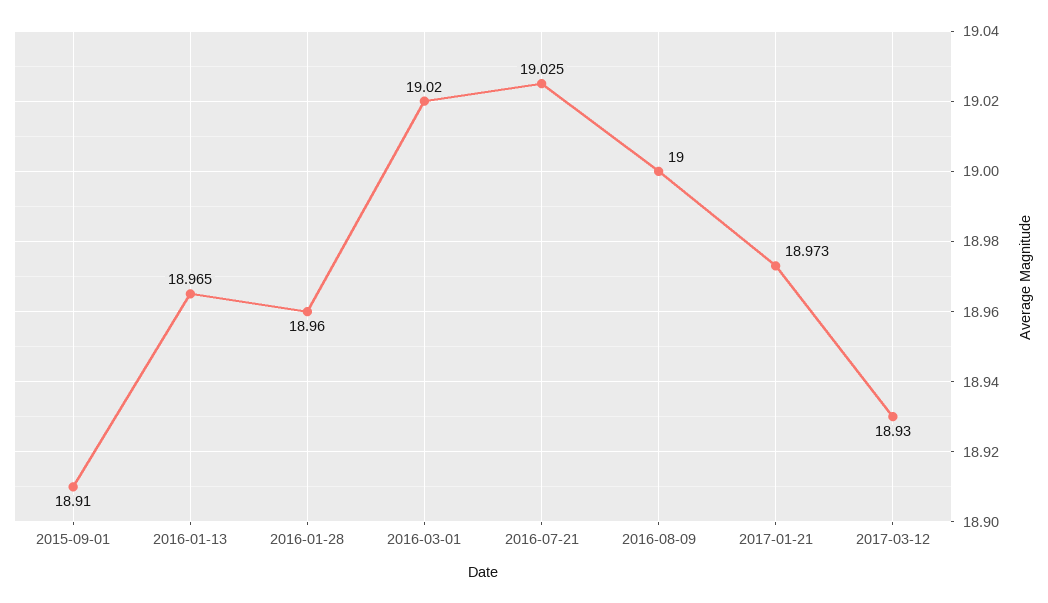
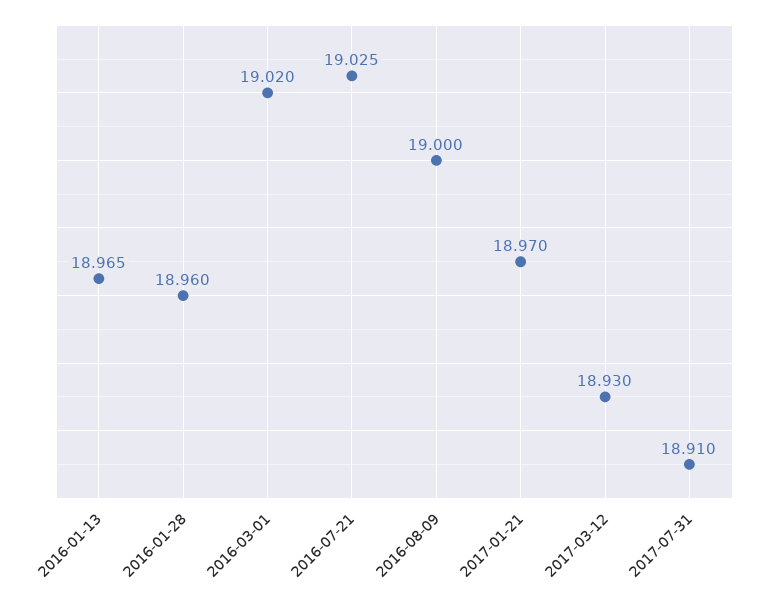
2015-09-01: 18.91 -> none
2017-01-21: 18.973 -> 18.97
2017-07-31: none -> 18.91

